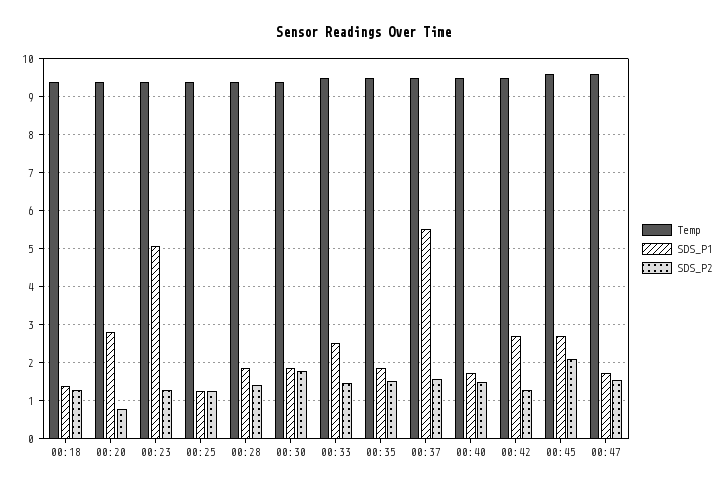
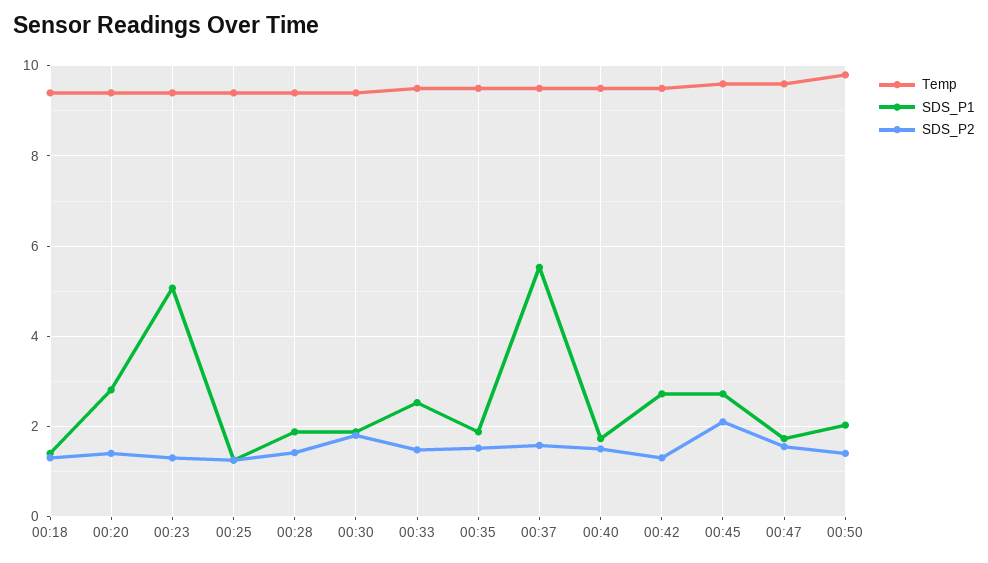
SDS_P2, 00:20: 0.8 -> 1.4
Temp, 00:50: none -> 9.8
SDS_P1, 00:50: none -> 2
SDS_P2, 00:50: none -> 1.4

